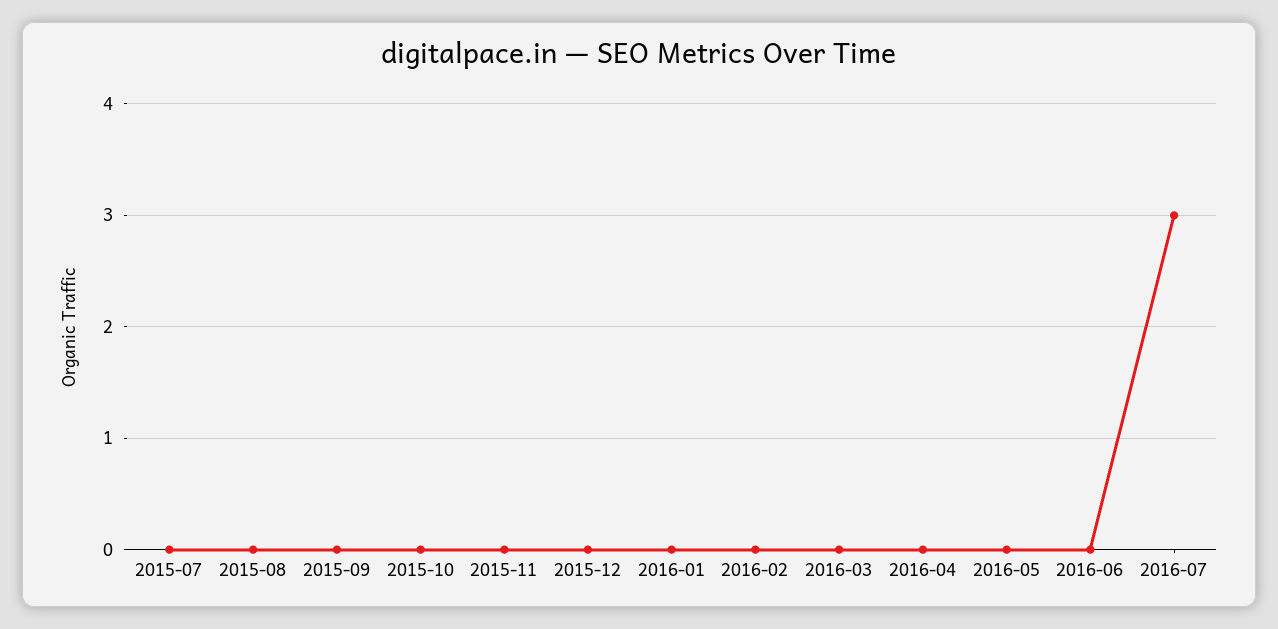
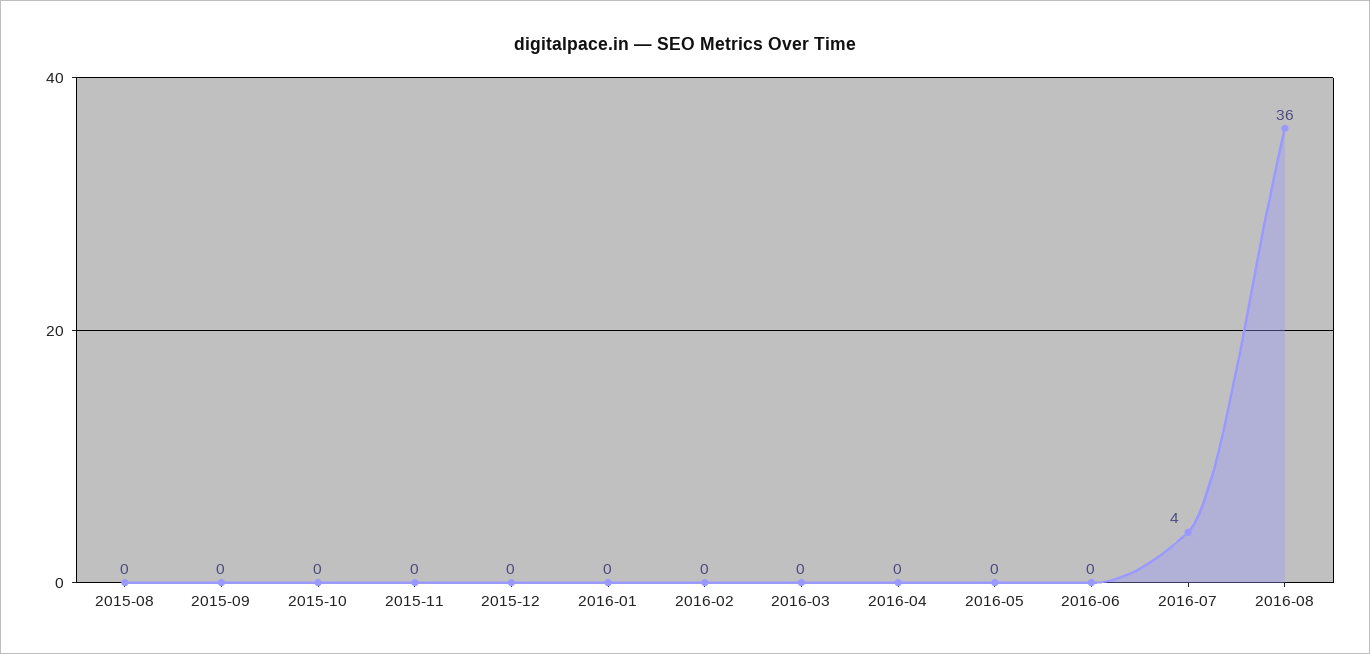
2015-07: 0 -> none
2016-07: 3 -> 4
2016-08: none -> 36

